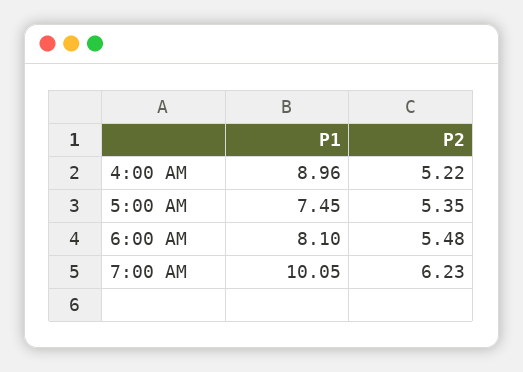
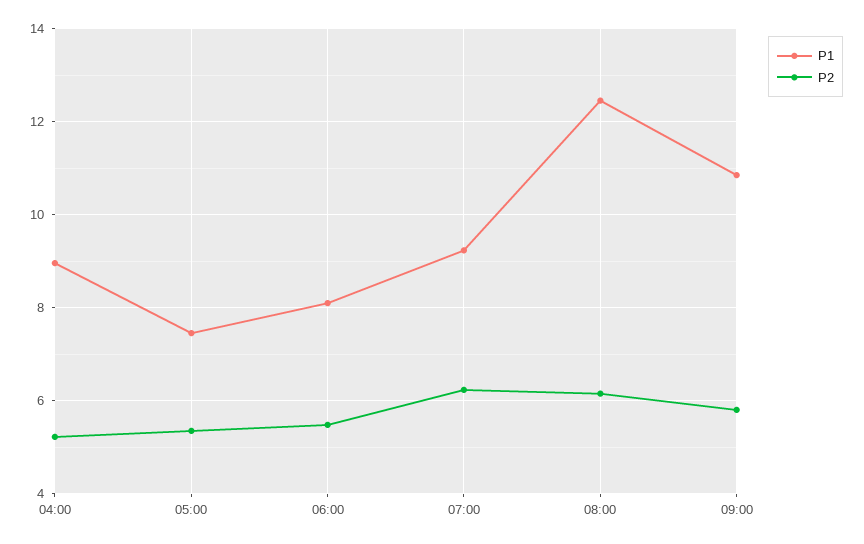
P1, 7:00 AM: 10.05 -> 9.2
P1, 08:00: none -> 12.4
P2, 08:00: none -> 6.2
P1, 09:00: none -> 10.8
P2, 09:00: none -> 5.8

